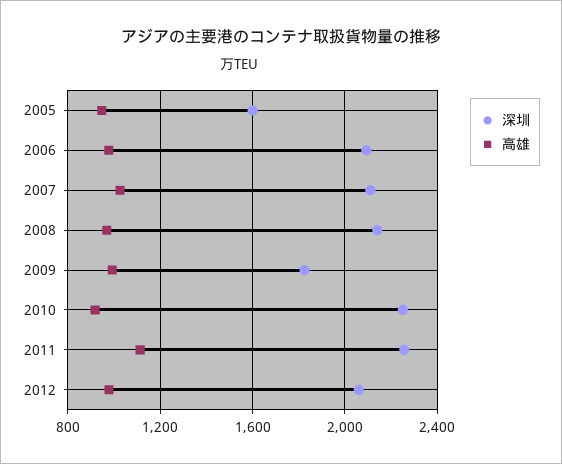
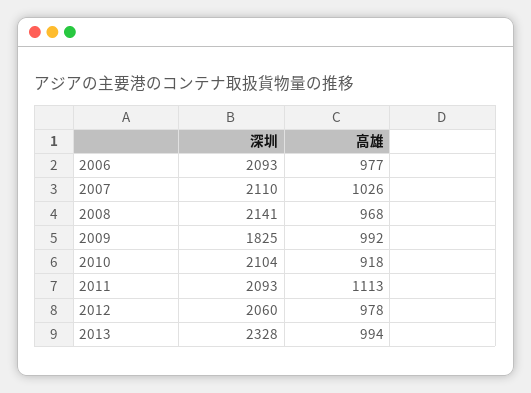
深圳, 2005: 1600 -> none
高雄, 2005: 950 -> none
深圳, 2010: 2250 -> 2104
深圳, 2011: 2250 -> 2093
深圳, 2013: none -> 2328
高雄, 2013: none -> 994

